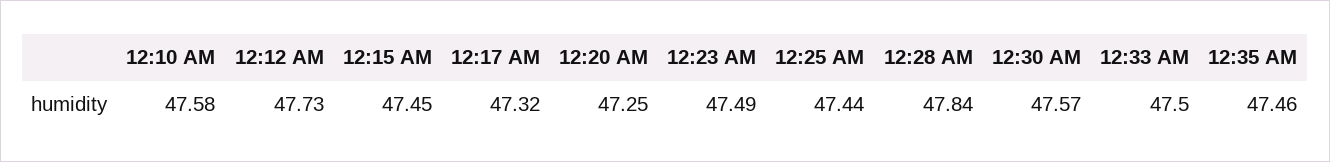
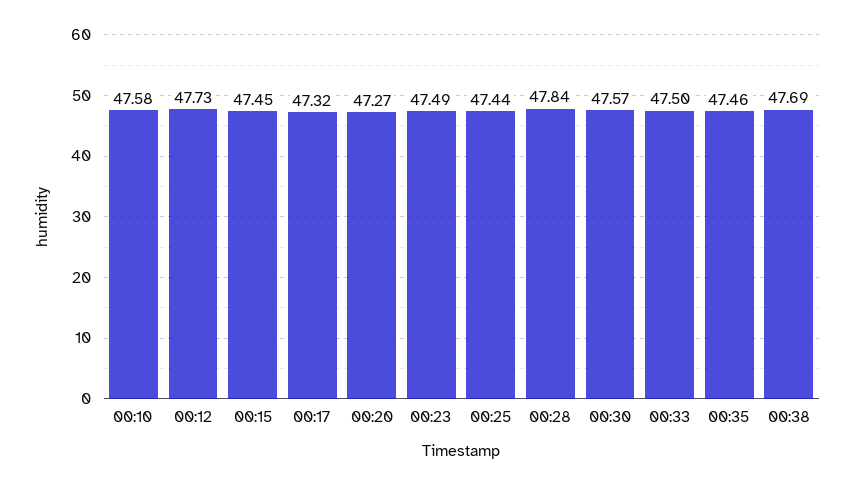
12:20 AM: 47.25 -> 47.27
00:38: none -> 47.69

